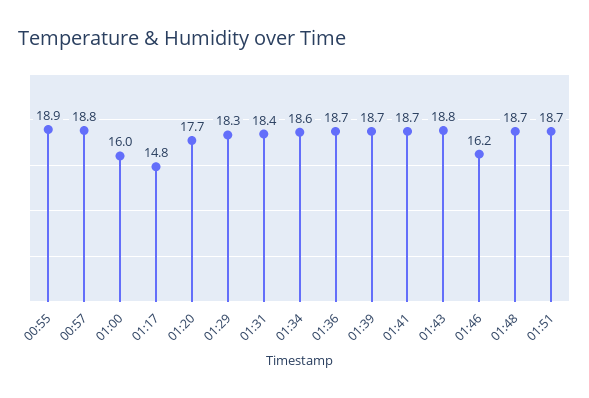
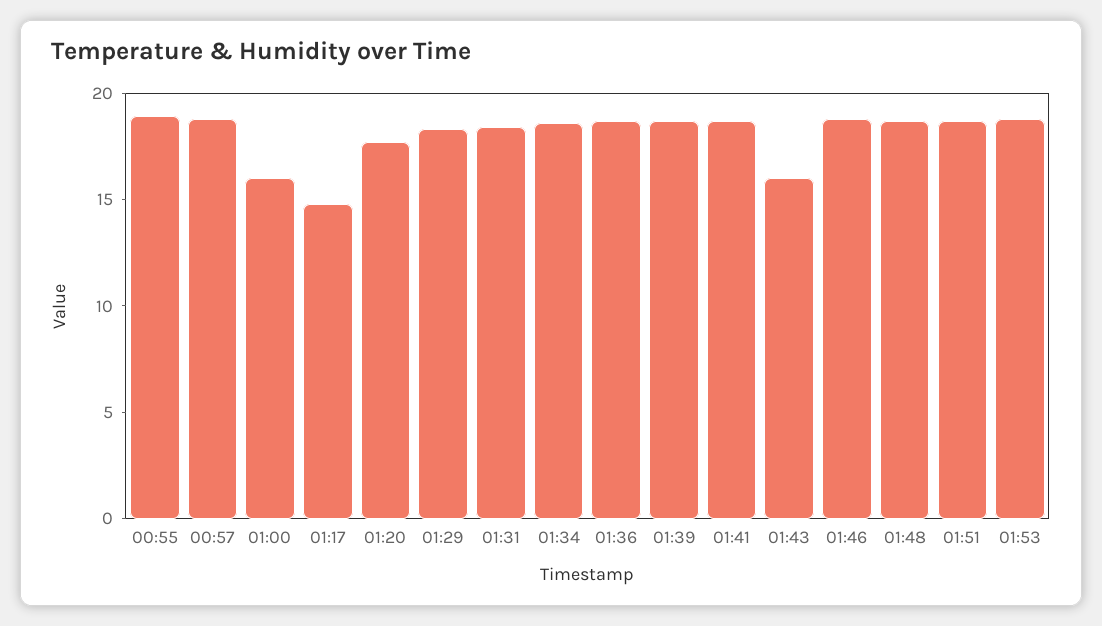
01:43: 18.8 -> 16
01:46: 16.2 -> 19
01:53: none -> 19

